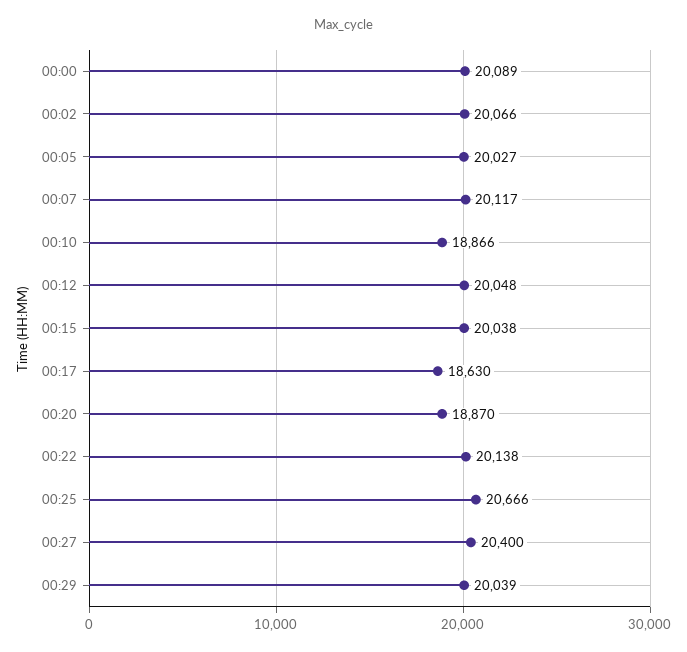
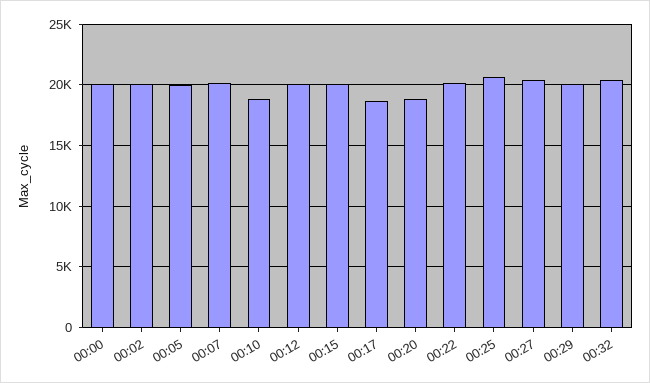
00:32: none -> 20500

